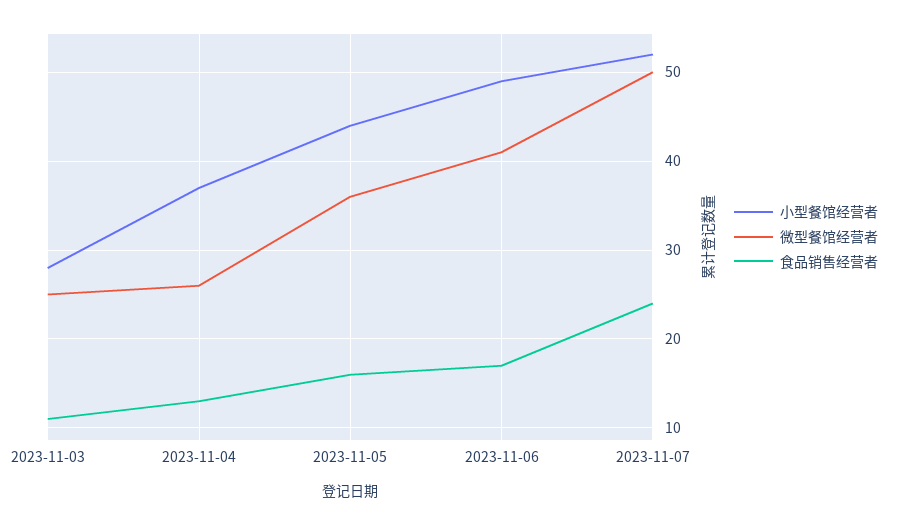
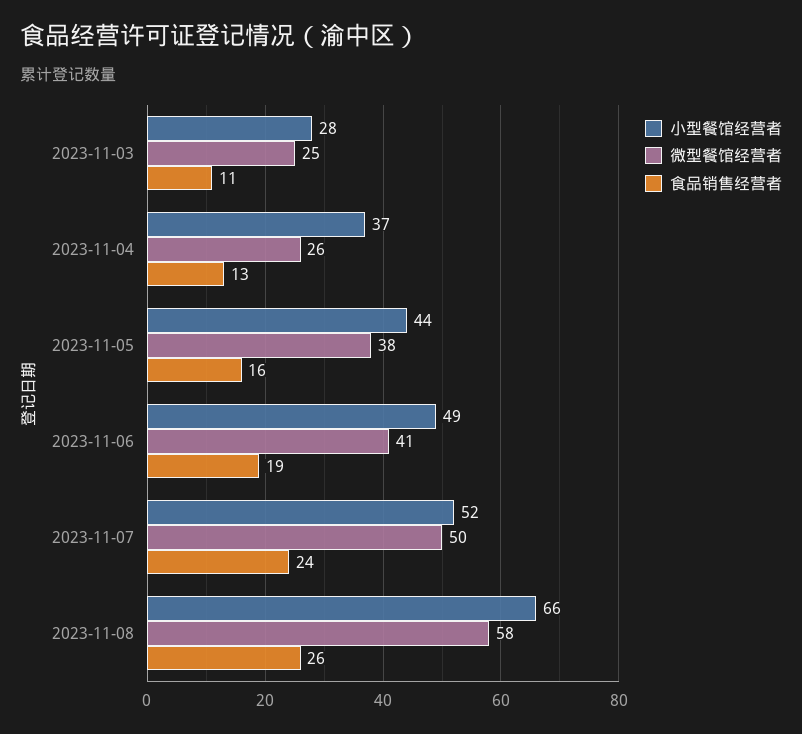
微型餐馆经营者, 2023-11-05: 36 -> 38
食品销售经营者, 2023-11-06: 17 -> 19
小型餐馆经营者, 2023-11-08: none -> 66
微型餐馆经营者, 2023-11-08: none -> 58
食品销售经营者, 2023-11-08: none -> 26

